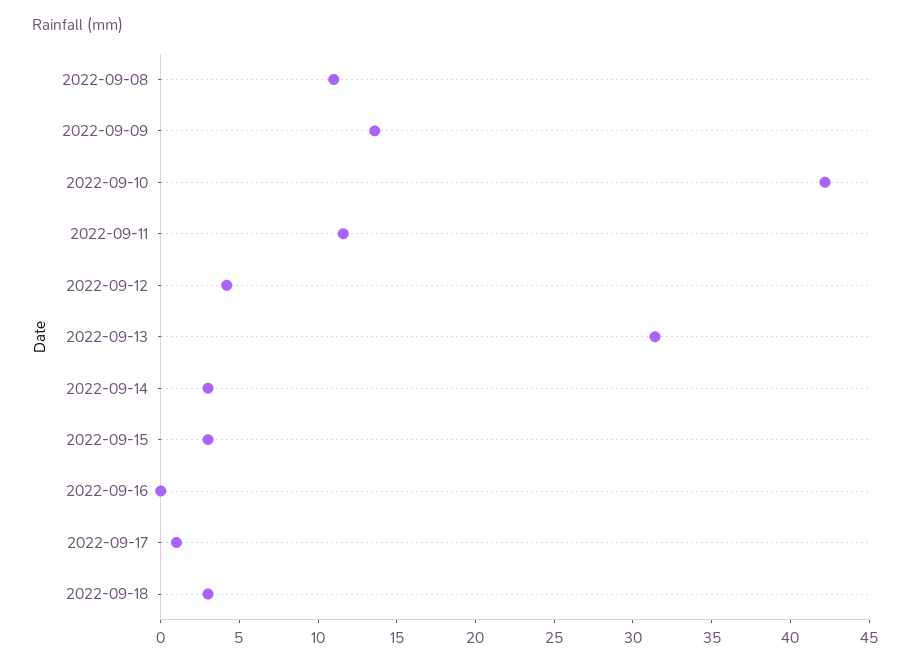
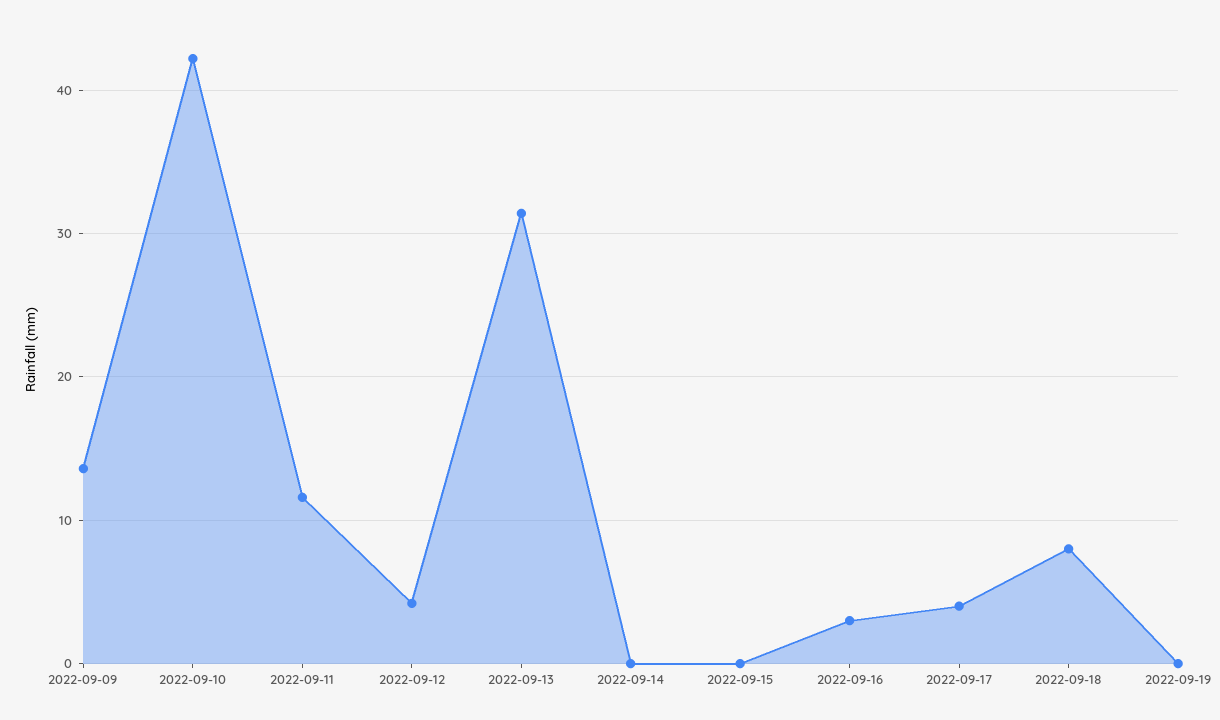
2022-09-08: 11 -> none
2022-09-14: 3 -> 0
2022-09-15: 3 -> 0
2022-09-16: 0 -> 3
2022-09-17: 1 -> 4
2022-09-18: 3 -> 8
2022-09-19: none -> 0

